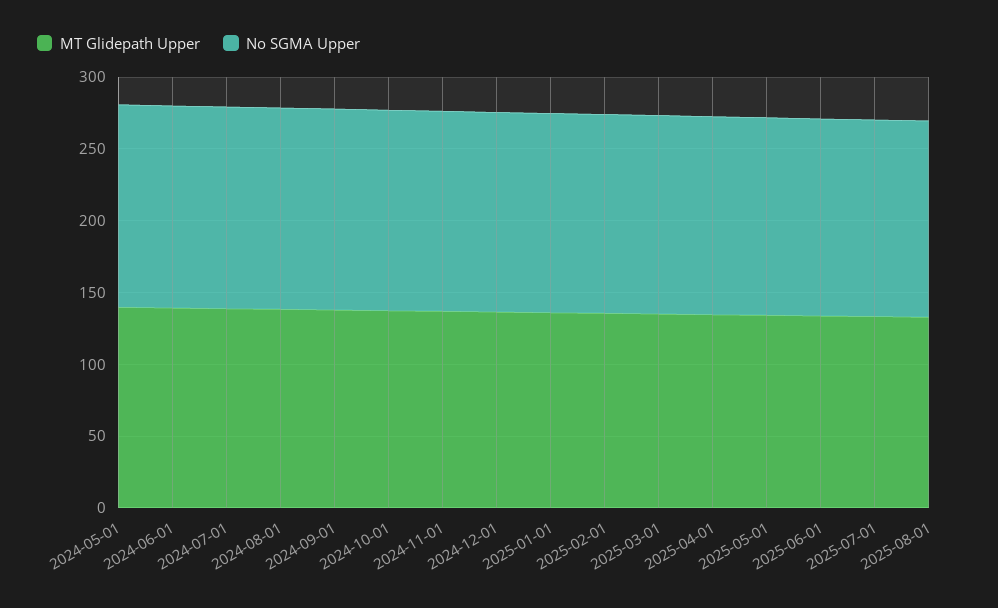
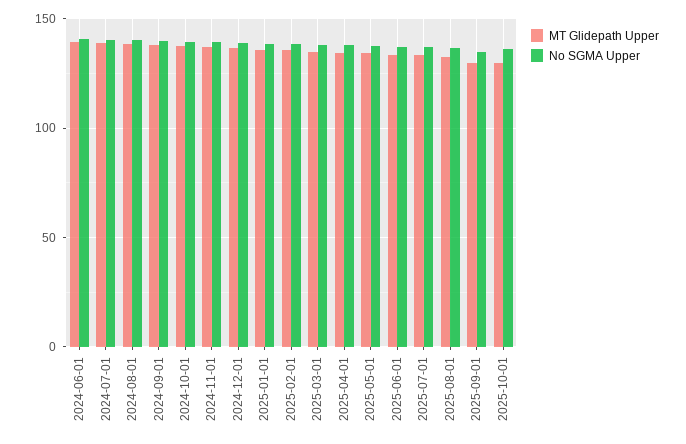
MT Glidepath Upper, 2024-05-01: 140 -> none
No SGMA Upper, 2024-05-01: 140 -> none
MT Glidepath Upper, 2025-09-01: none -> 130
No SGMA Upper, 2025-09-01: none -> 135
MT Glidepath Upper, 2025-10-01: none -> 130
No SGMA Upper, 2025-10-01: none -> 135

